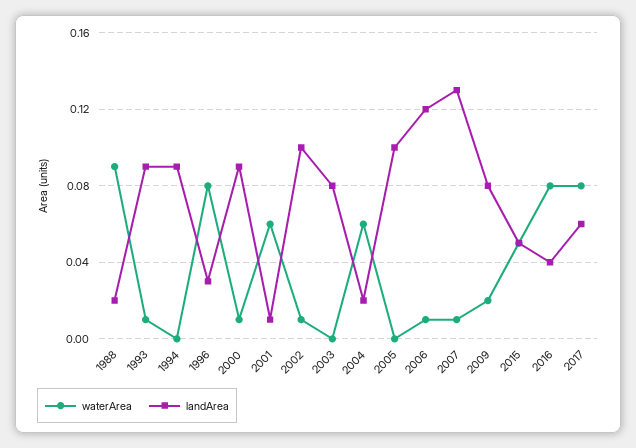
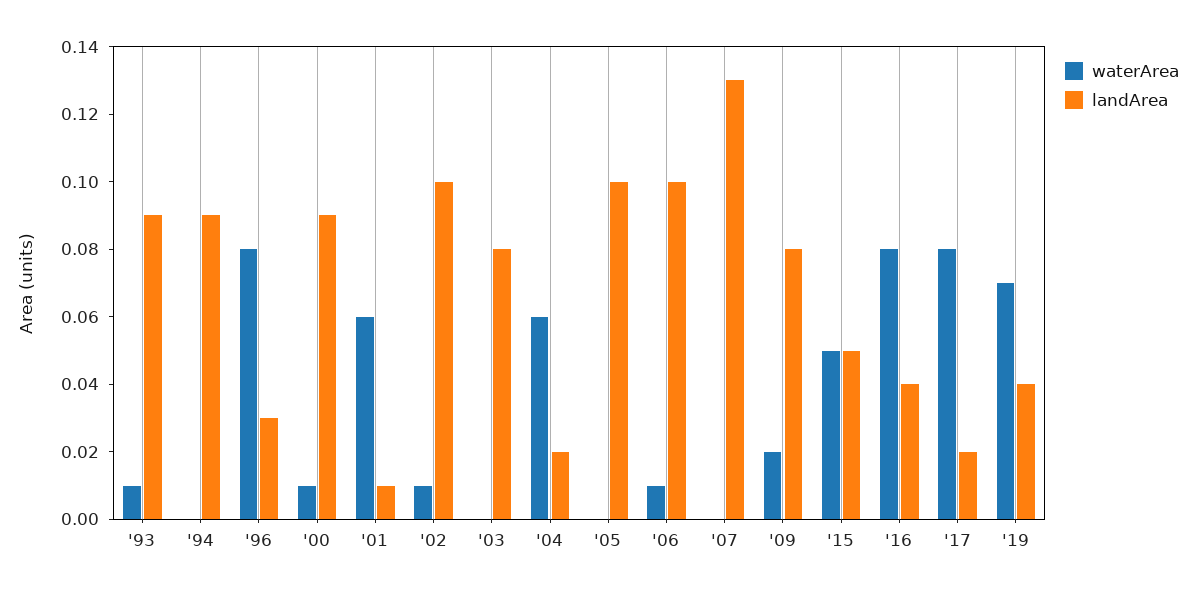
waterArea, 1988: 0.09 -> none
landArea, 1988: 0.02 -> none
landArea, 2006: 0.12 -> 0.1
waterArea, 2007: 0.01 -> 0
landArea, 2017: 0.06 -> 0.02
waterArea, '19: none -> 0.07
landArea, '19: none -> 0.04

